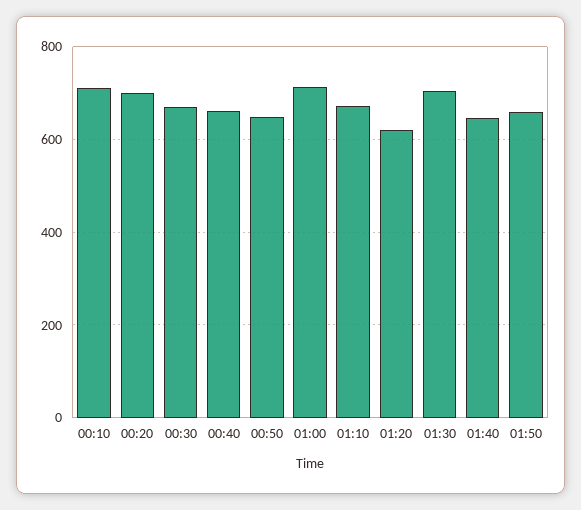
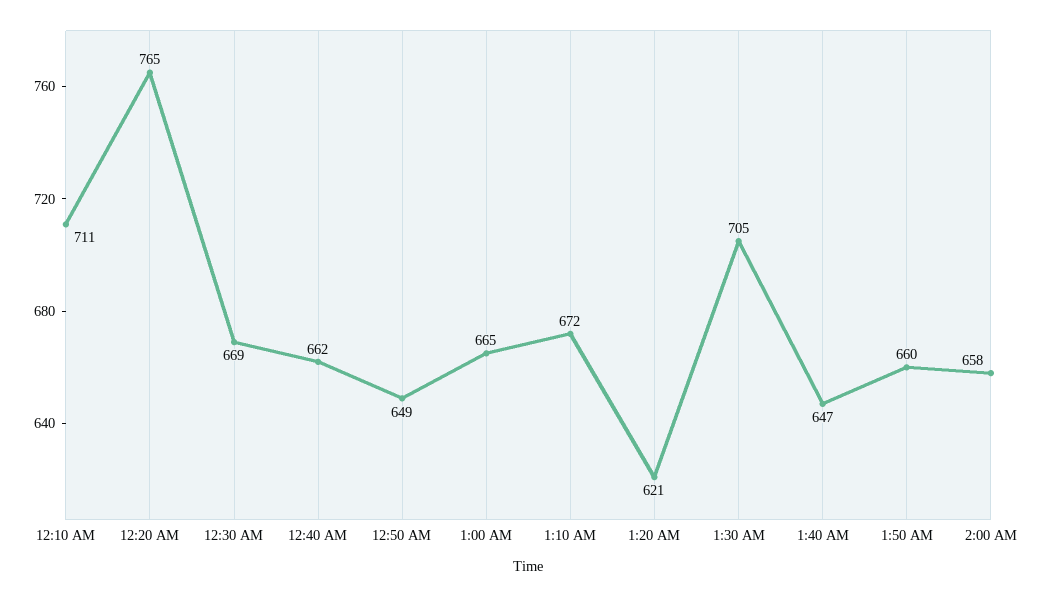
00:20: 700 -> 765
01:00: 720 -> 665
2:00 AM: none -> 658

